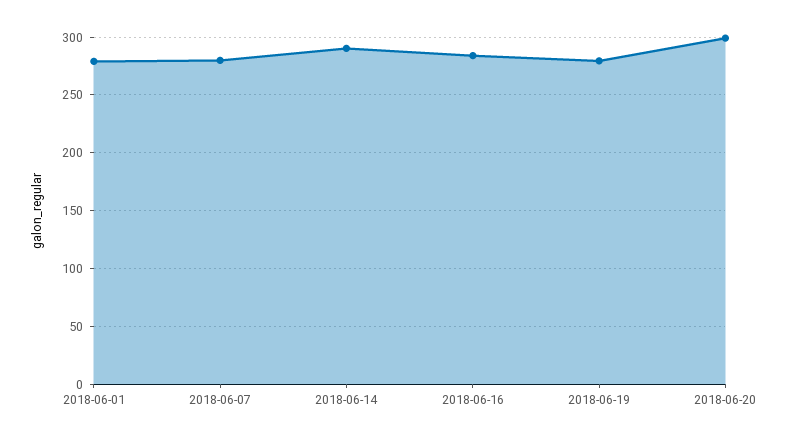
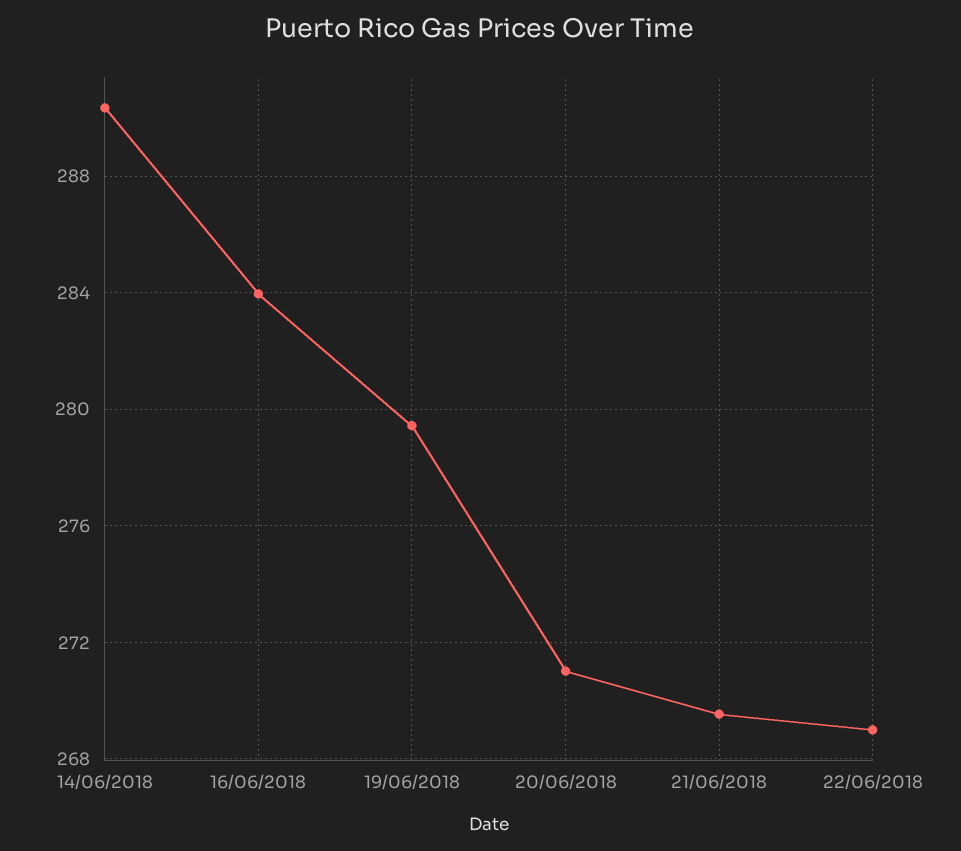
2018-06-01: 280 -> none
2018-06-07: 280 -> none
2018-06-20: 300 -> 271
21/06/2018: none -> 269.5
22/06/2018: none -> 269

